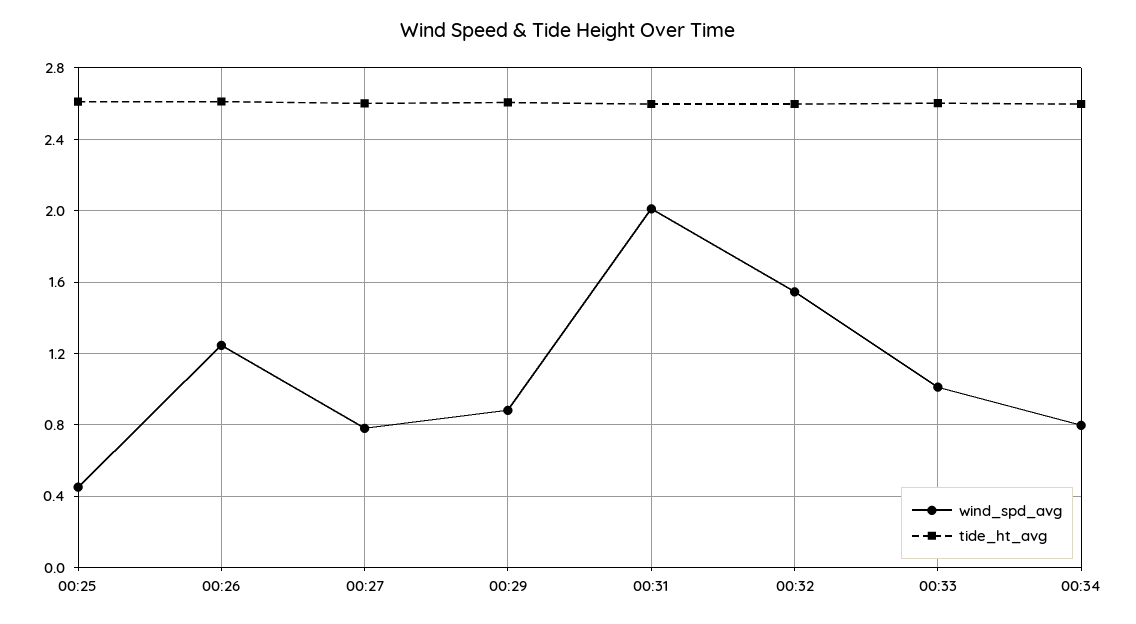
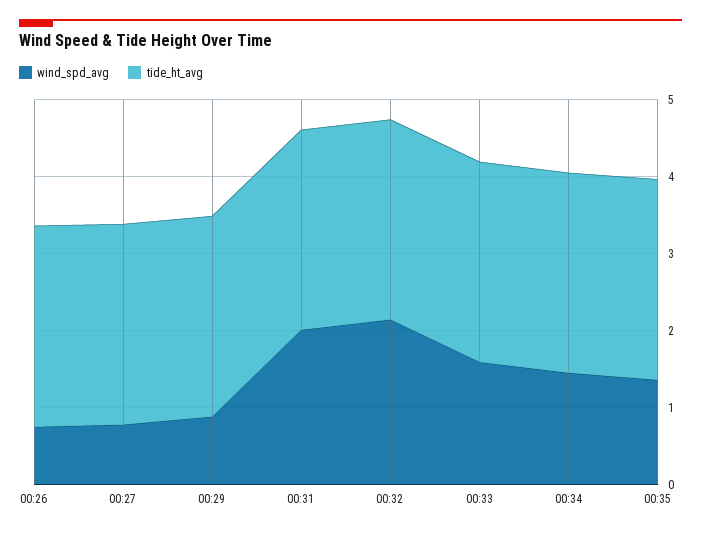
wind_spd_avg, 00:25: 0.45 -> none
tide_ht_avg, 00:25: 2.6 -> none
wind_spd_avg, 00:26: 1.25 -> 0.8
wind_spd_avg, 00:32: 1.55 -> 2.2
wind_spd_avg, 00:33: 1 -> 1.6
wind_spd_avg, 00:34: 0.8 -> 1.4
wind_spd_avg, 00:35: none -> 1.4
tide_ht_avg, 00:35: none -> 2.6

